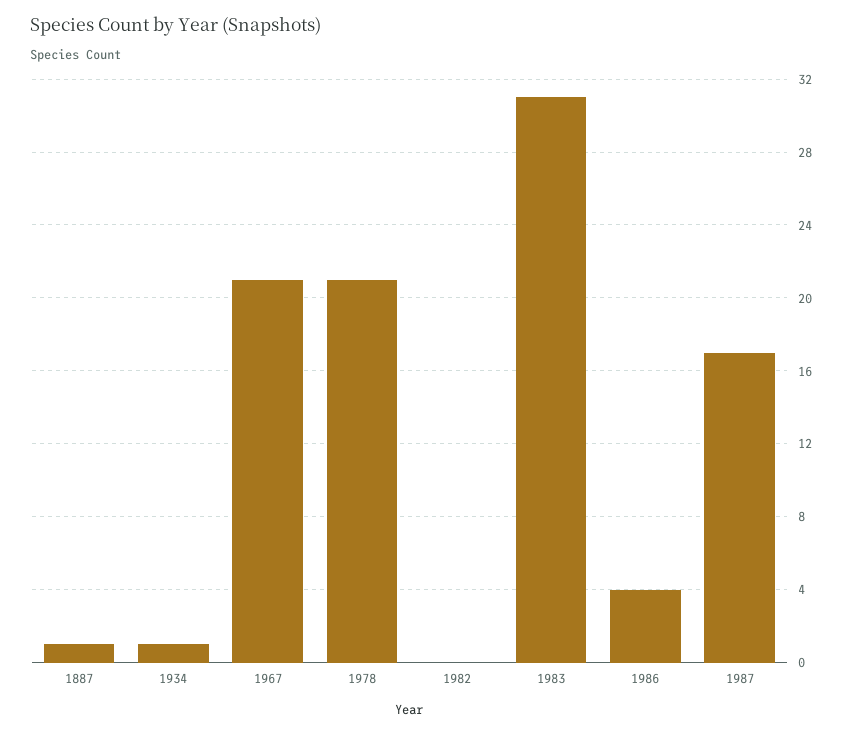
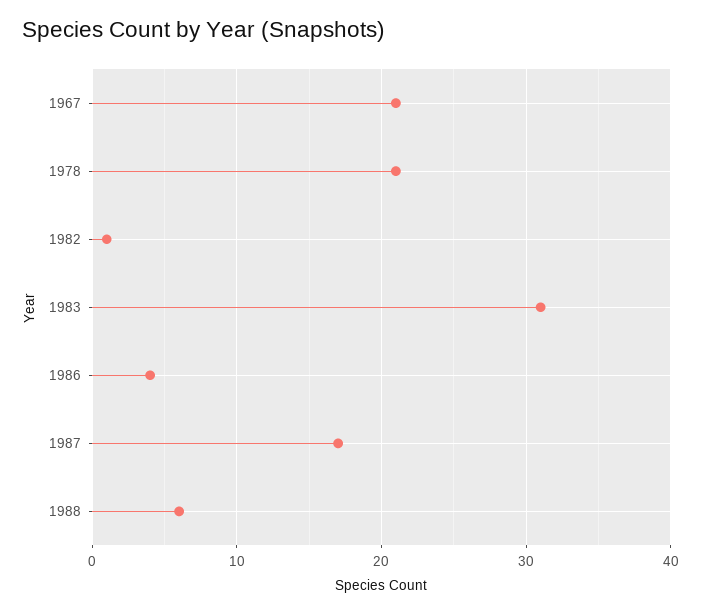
1887: 1 -> none
1934: 1 -> none
1982: 0 -> 1
1988: none -> 6

